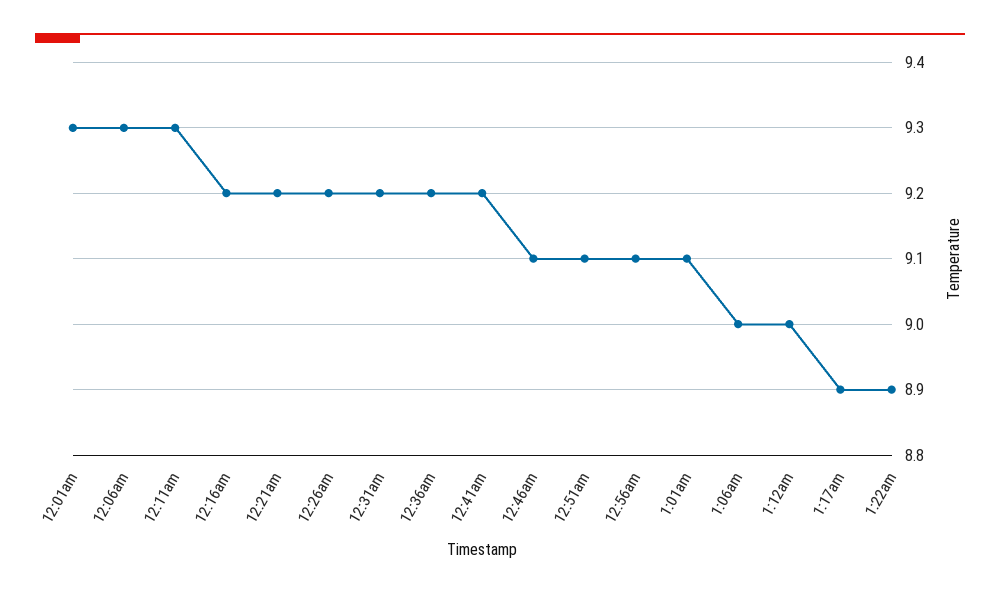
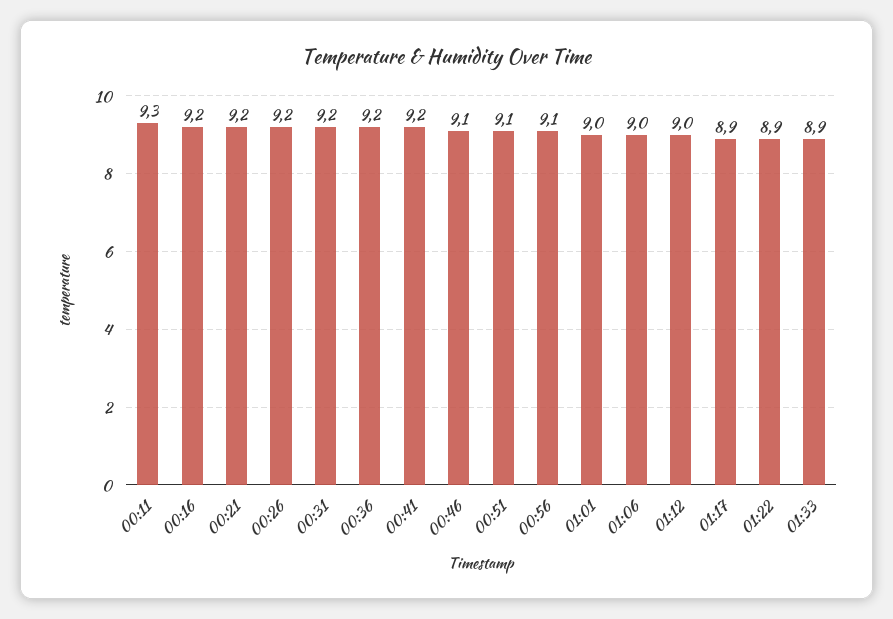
12:01am: 9.3 -> none
12:06am: 9.3 -> none
1:01am: 9.1 -> 9
01:33: none -> 8.9

